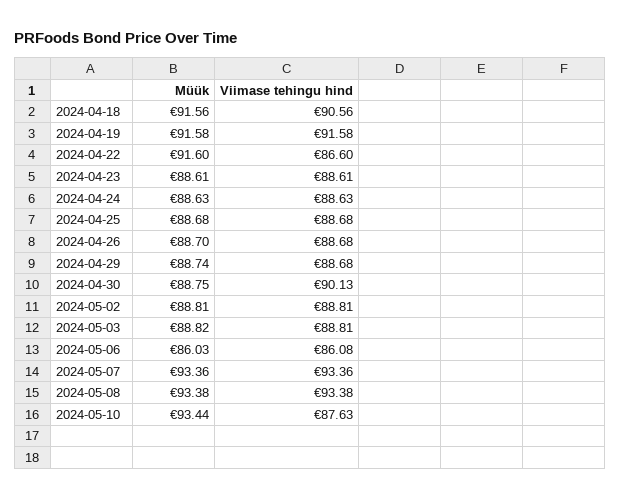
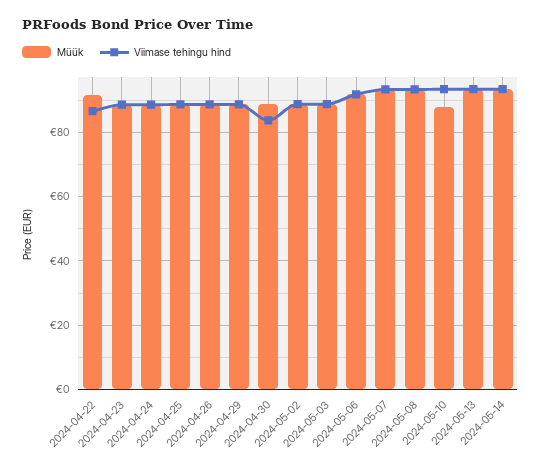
Müük, 2024-04-18: 91.56 -> none
Viimase tehingu hind, 2024-04-18: 90.56 -> none
Müük, 2024-04-19: 91.58 -> none
Viimase tehingu hind, 2024-04-19: 91.58 -> none
Viimase tehingu hind, 2024-04-30: 90.13 -> 84
Müük, 2024-05-06: 86.03 -> 92
Viimase tehingu hind, 2024-05-06: 86.08 -> 92
Müük, 2024-05-10: 93.44 -> 88
Viimase tehingu hind, 2024-05-10: 87.63 -> 94
Müük, 2024-05-13: none -> 94
Viimase tehingu hind, 2024-05-13: none -> 94
Müük, 2024-05-14: none -> 94
Viimase tehingu hind, 2024-05-14: none -> 94

